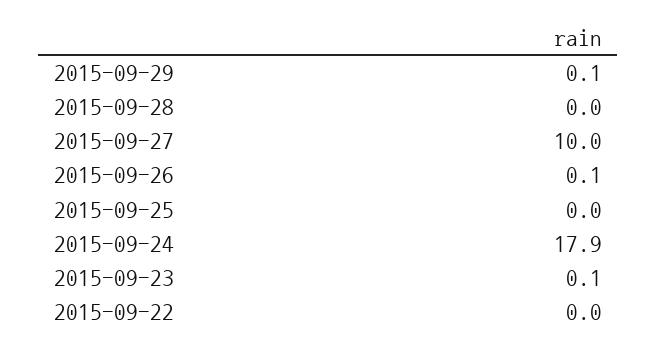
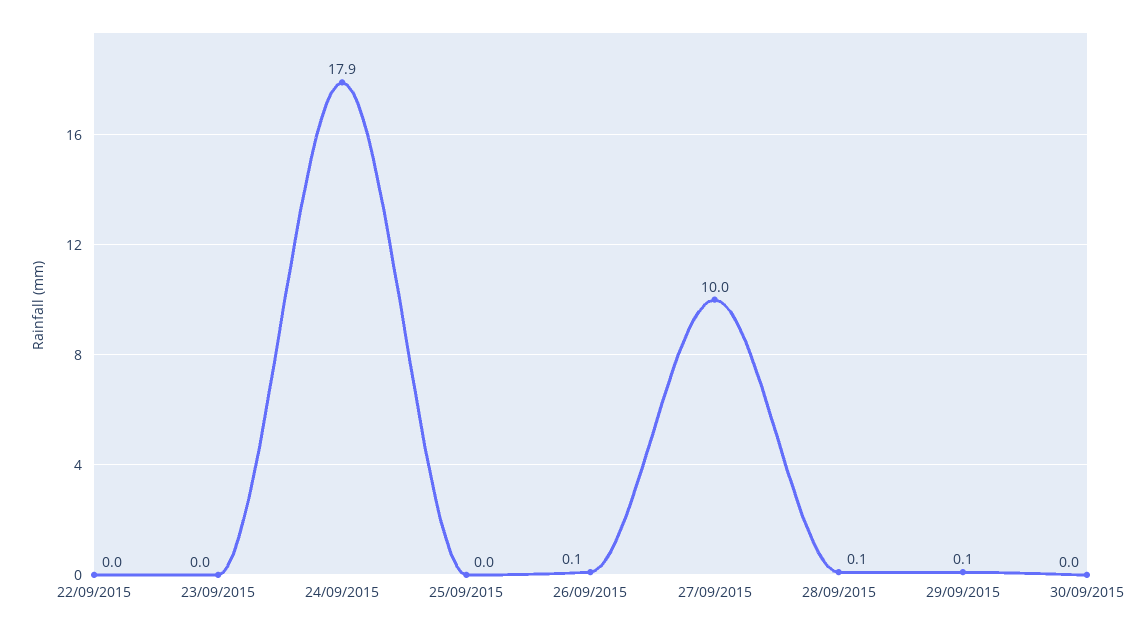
2015-09-28: 0 -> 0.1
2015-09-23: 0.1 -> 0
30/09/2015: none -> 0

